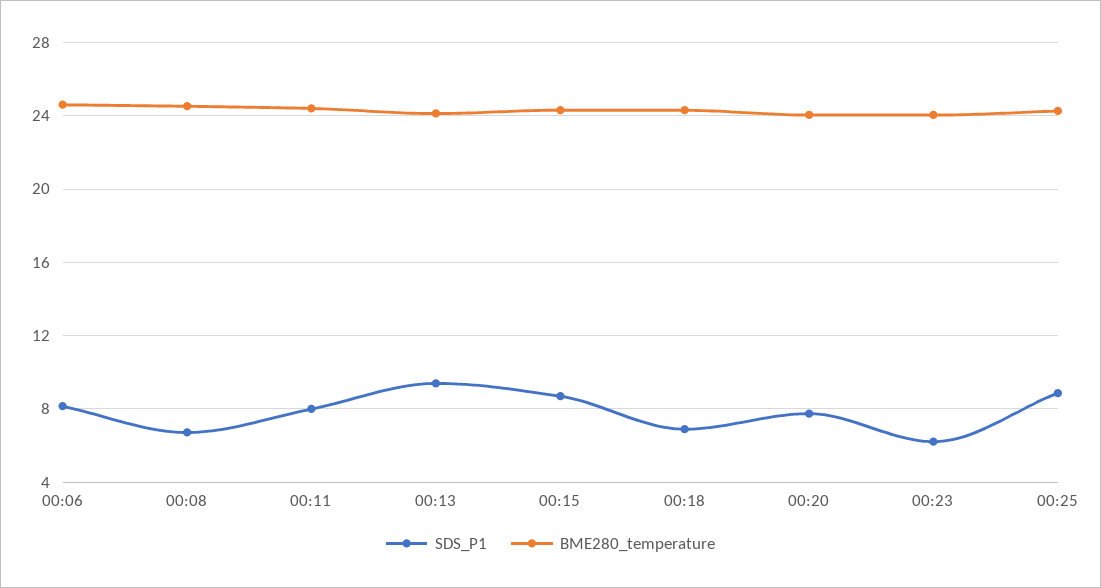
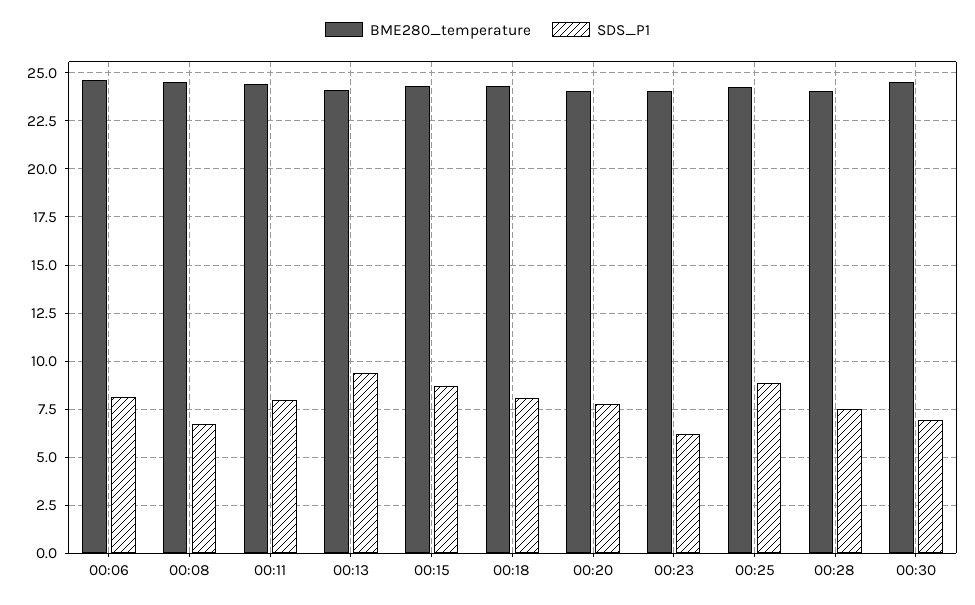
SDS_P1, 00:18: 7 -> 8
BME280_temperature, 00:28: none -> 24
SDS_P1, 00:28: none -> 7.5
BME280_temperature, 00:30: none -> 24.5
SDS_P1, 00:30: none -> 7

